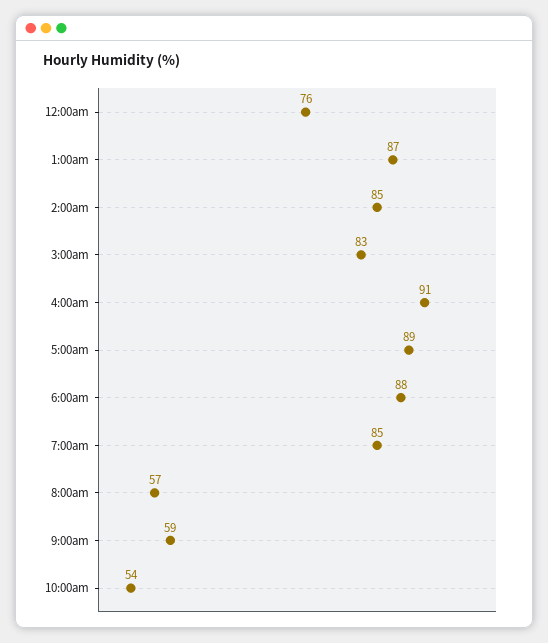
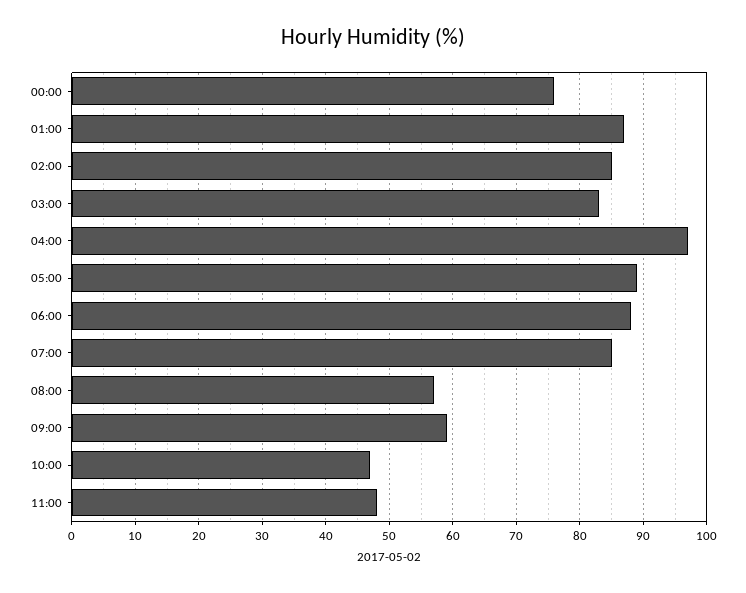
4:00am: 91 -> 97
10:00am: 54 -> 47
11:00: none -> 48

